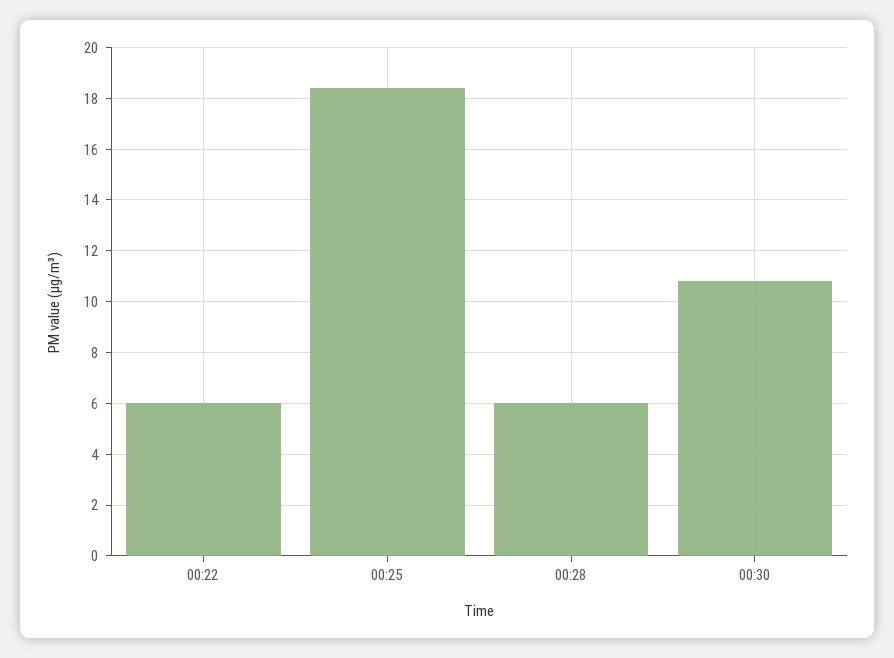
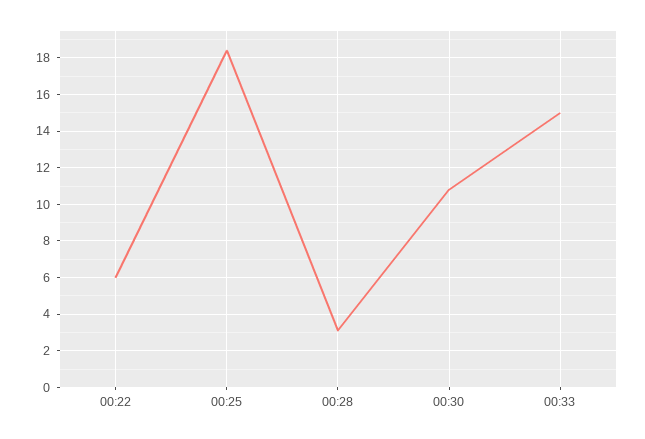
00:28: 6 -> 3
00:33: none -> 15

